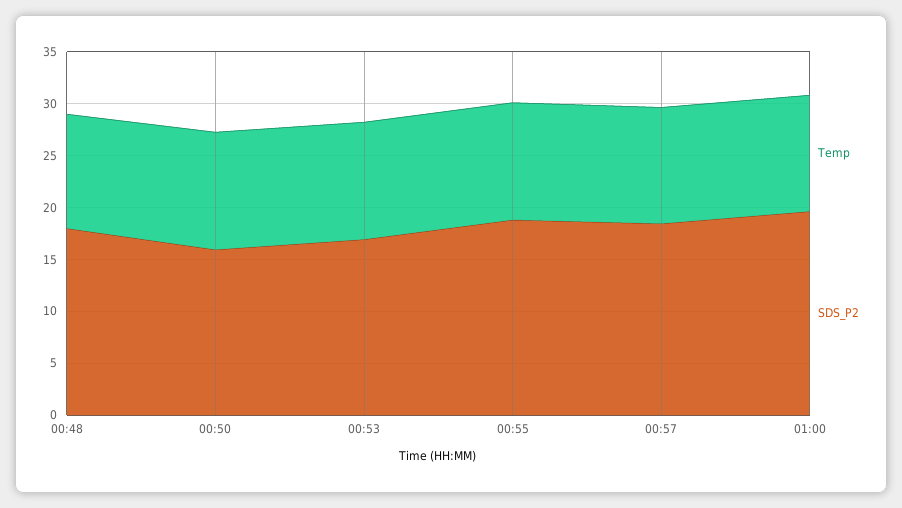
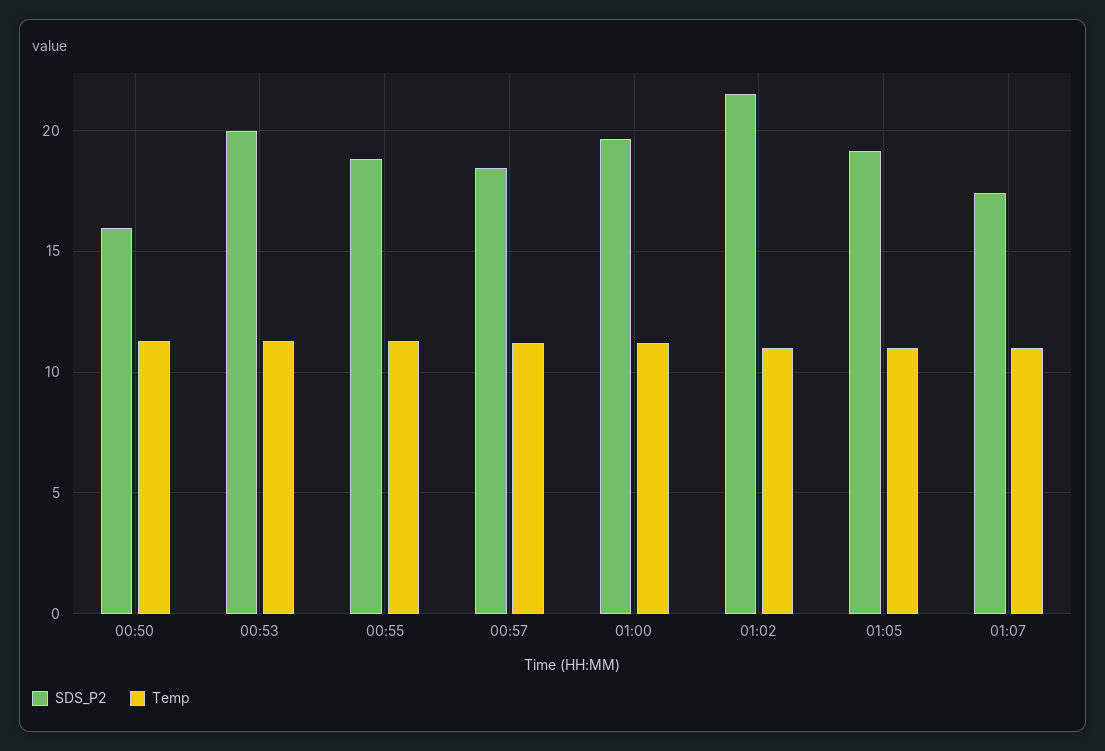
Temp, 00:48: 11 -> none
SDS_P2, 00:48: 18 -> none
SDS_P2, 00:53: 17 -> 20
SDS_P2, 01:02: none -> 21.5
Temp, 01:02: none -> 11
SDS_P2, 01:05: none -> 19
Temp, 01:05: none -> 11
SDS_P2, 01:07: none -> 17.5
Temp, 01:07: none -> 11

